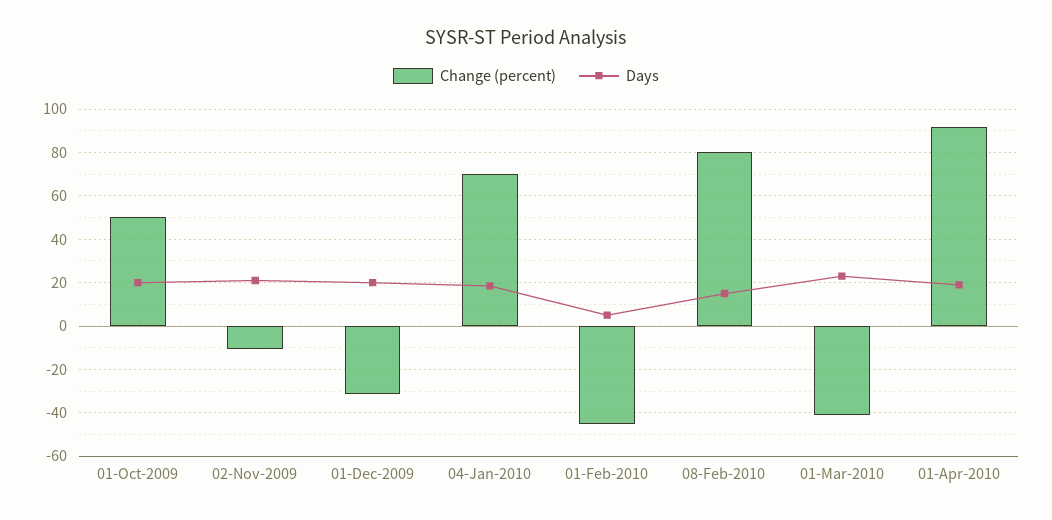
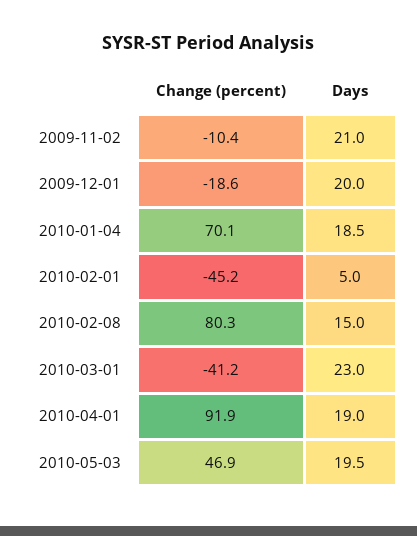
Change (percent), 01-Oct-2009: 50 -> none
Days, 01-Oct-2009: 20 -> none
Change (percent), 01-Dec-2009: -30 -> -18.6
Change (percent), 2010-05-03: none -> 46.9
Days, 2010-05-03: none -> 19.5

